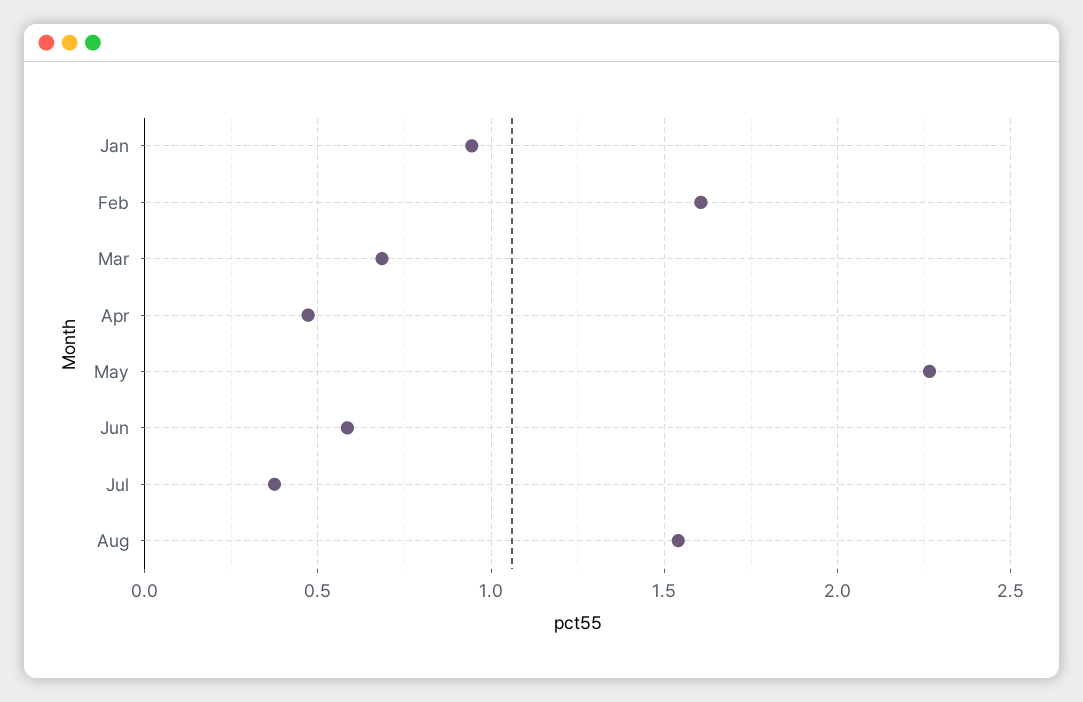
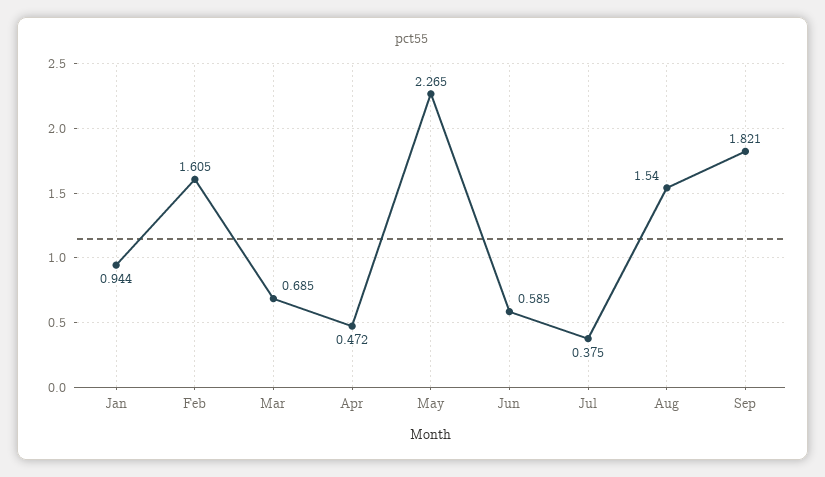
Sep: none -> 1.821

